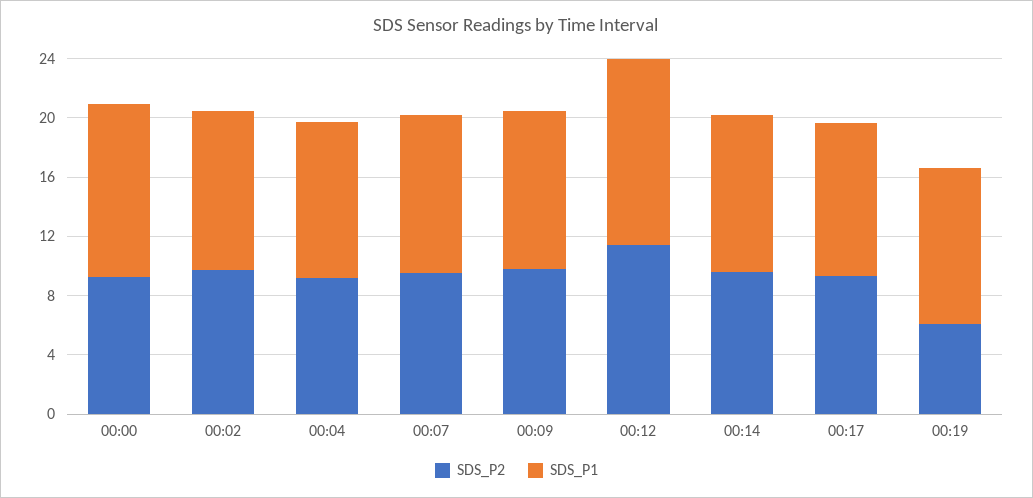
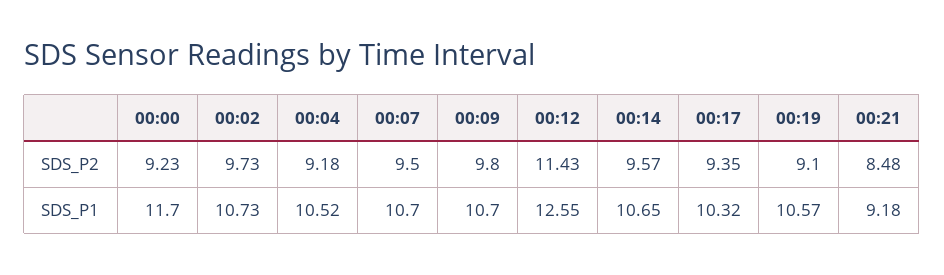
SDS_P2, 00:19: 6 -> 9.1
SDS_P2, 00:21: none -> 8.48
SDS_P1, 00:21: none -> 9.18

